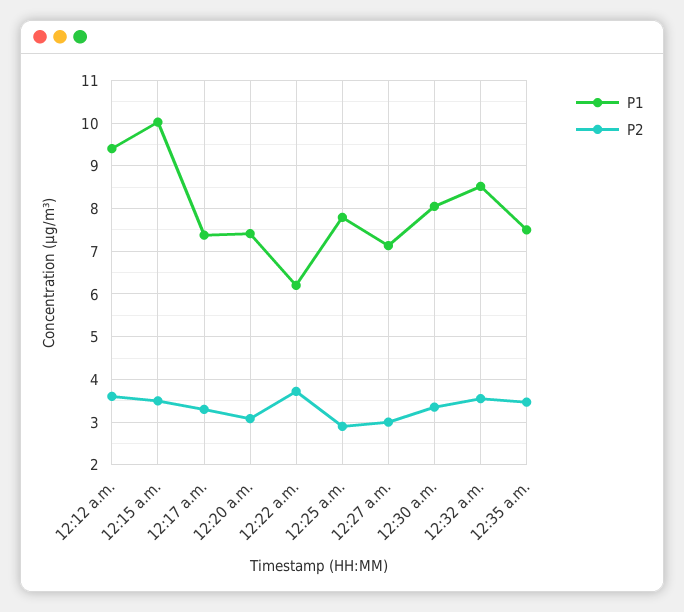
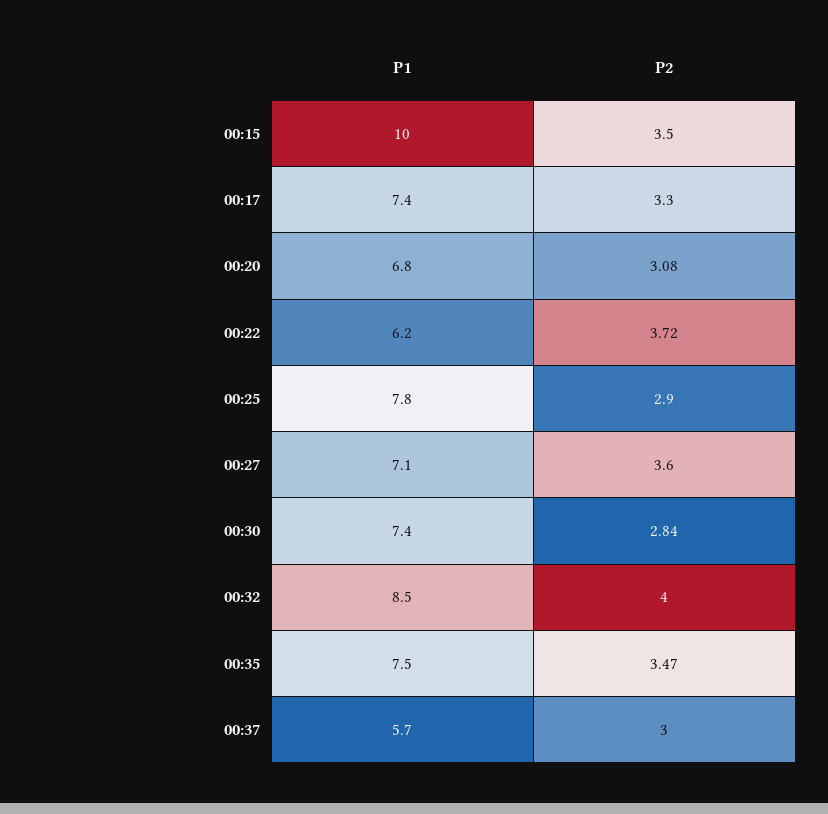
P1, 12:12 a.m.: 9.4 -> none
P2, 12:12 a.m.: 3.6 -> none
P1, 12:20 a.m.: 7.4 -> 6.8
P2, 12:27 a.m.: 3 -> 3.6
P1, 12:30 a.m.: 8 -> 7.4
P2, 12:30 a.m.: 3.4 -> 2.84
P2, 12:32 a.m.: 3.6 -> 4
P1, 00:37: none -> 5.7
P2, 00:37: none -> 3

